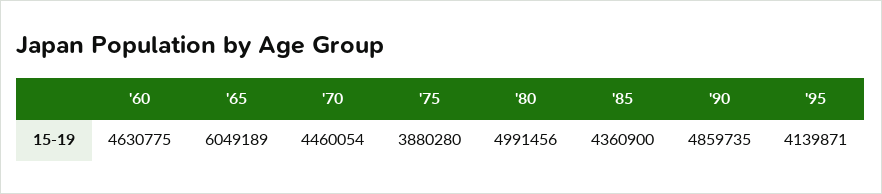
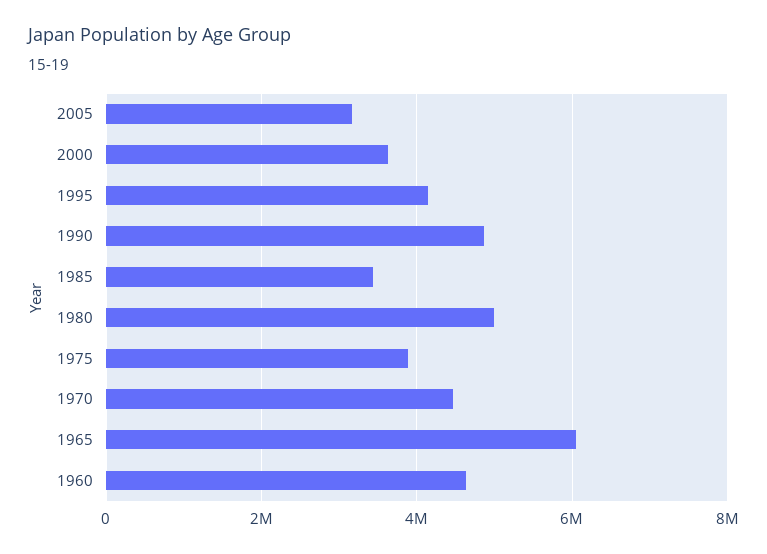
'85: 4360900 -> 3400000
2005: none -> 3200000
2000: none -> 3600000

